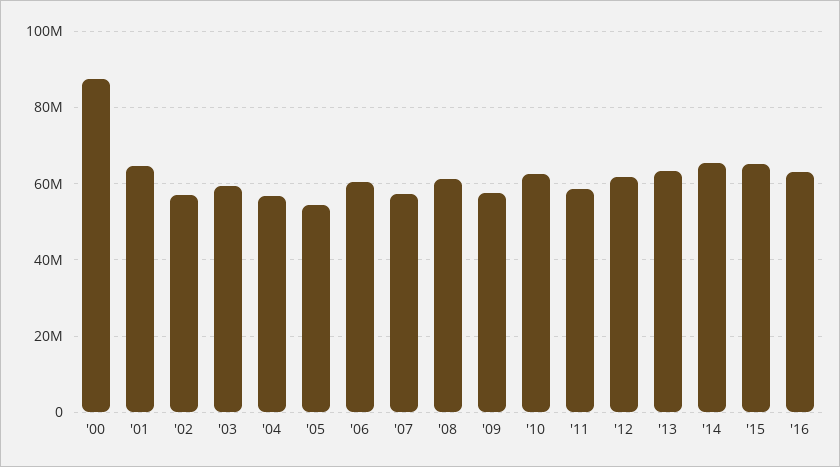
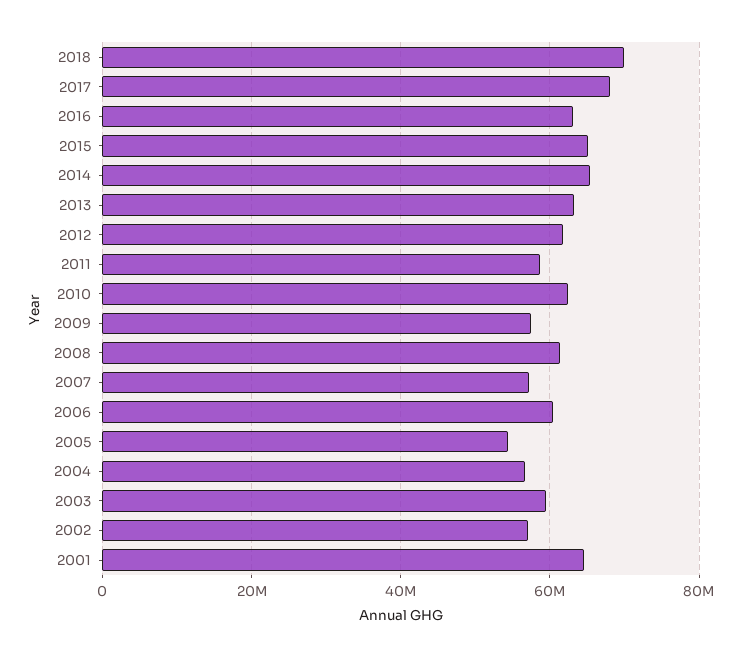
'00: 88000000 -> none
2018: none -> 70000000
2017: none -> 68000000

